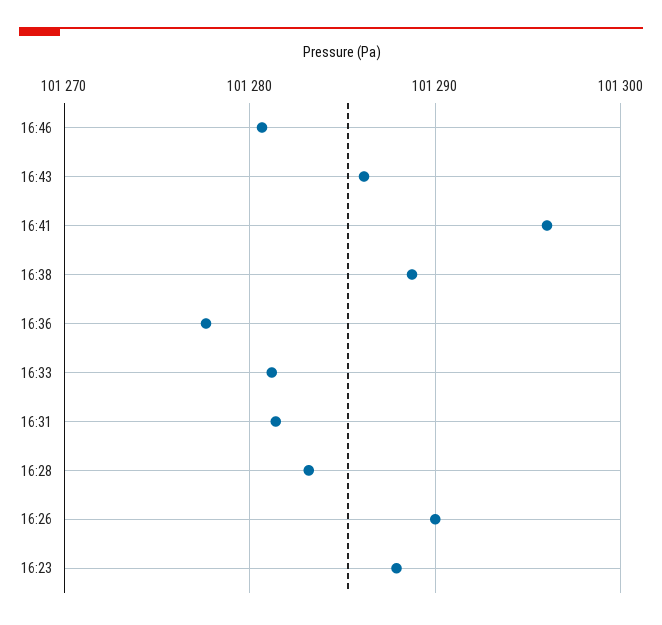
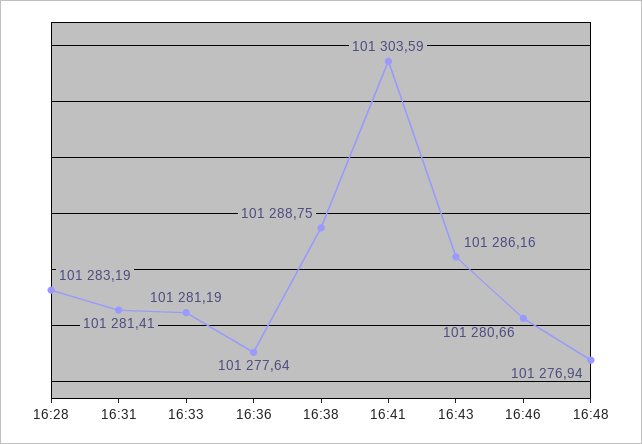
16:41: 101296 -> 101303.59
16:26: 101290 -> none
16:23: 101288 -> none
16:48: none -> 101276.94

